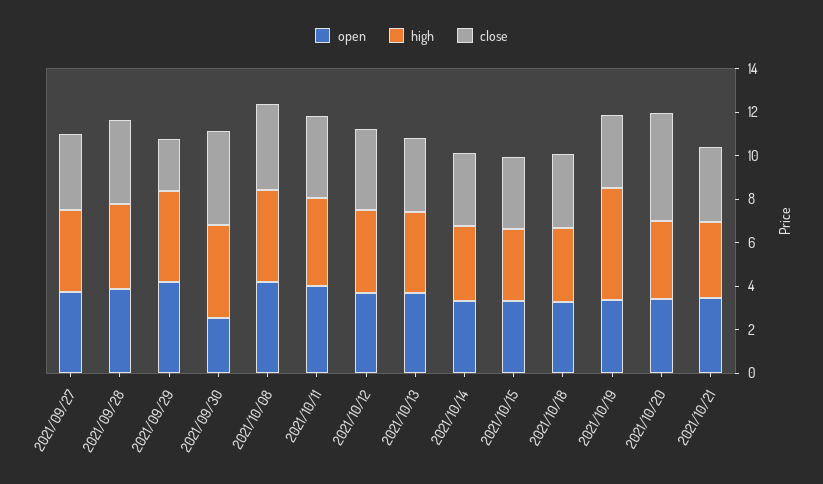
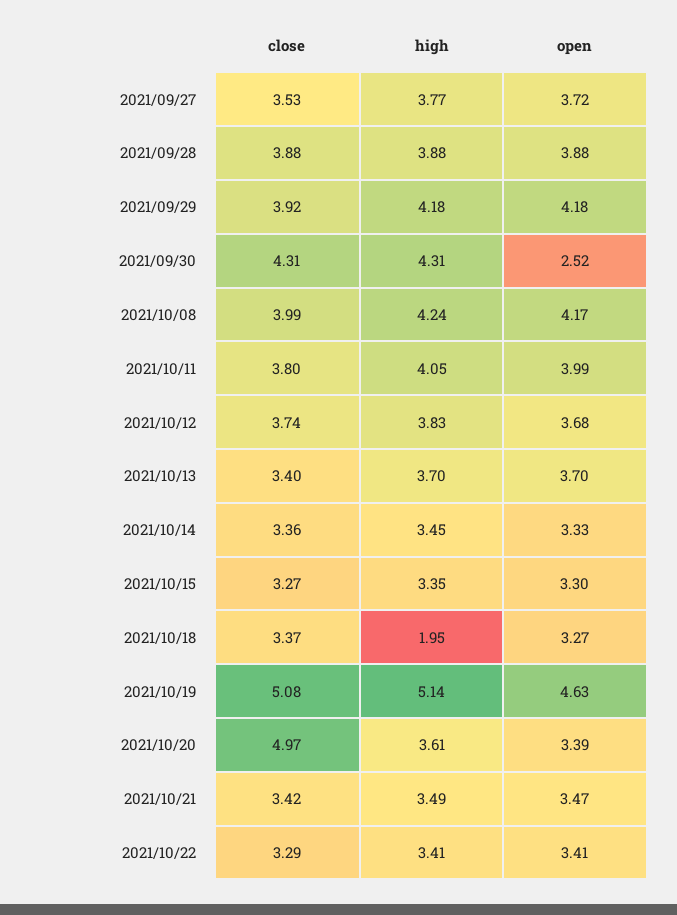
close, 2021/09/29: 2.5 -> 3.92
high, 2021/10/18: 3.5 -> 1.95
open, 2021/10/19: 3.5 -> 4.63
close, 2021/10/19: 3.5 -> 5.08
close, 2021/10/22: none -> 3.29
high, 2021/10/22: none -> 3.41
open, 2021/10/22: none -> 3.41

